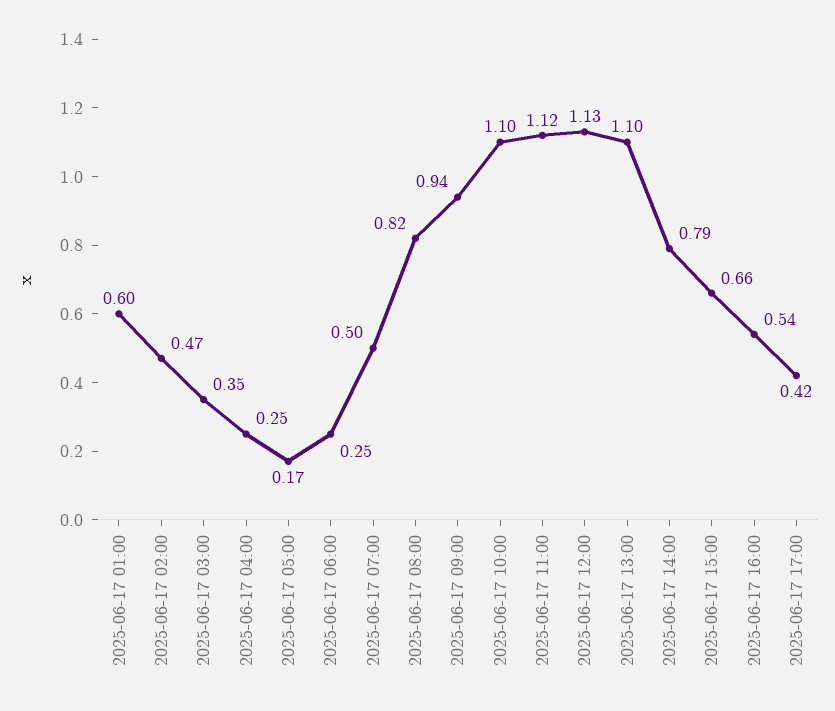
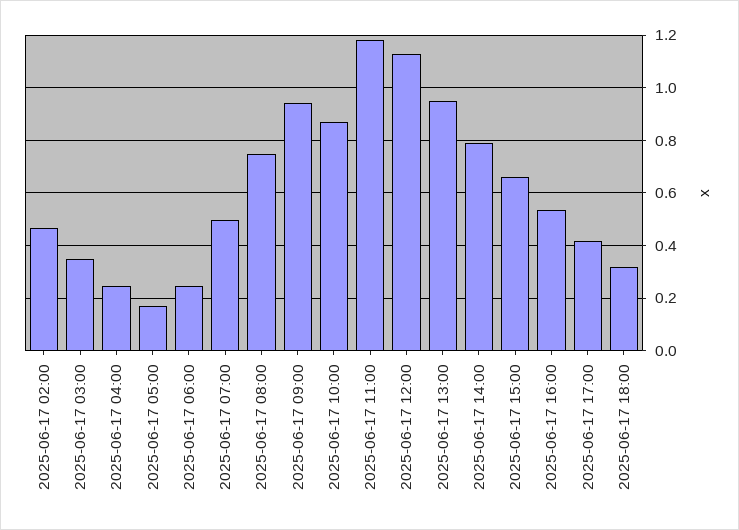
2025-06-17 01:00: 0.6 -> none
2025-06-17 08:00: 0.82 -> 0.75
2025-06-17 10:00: 1.1 -> 0.875
2025-06-17 11:00: 1.12 -> 1.175
2025-06-17 13:00: 1.1 -> 0.95
2025-06-17 18:00: none -> 0.325

